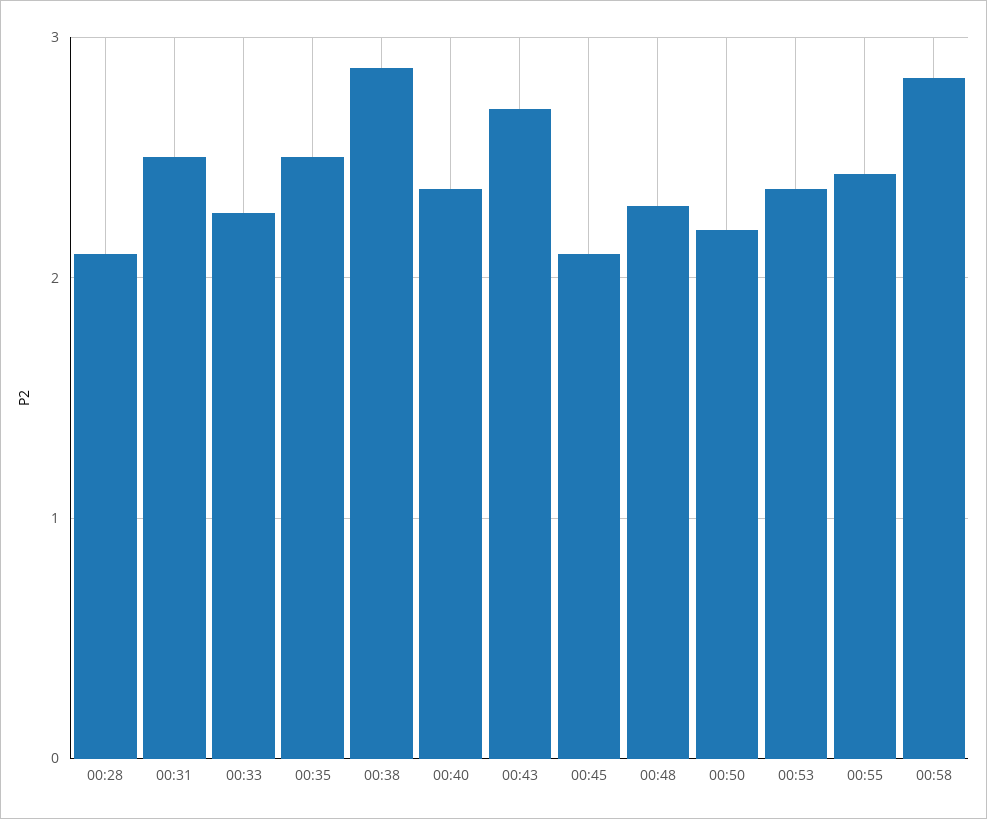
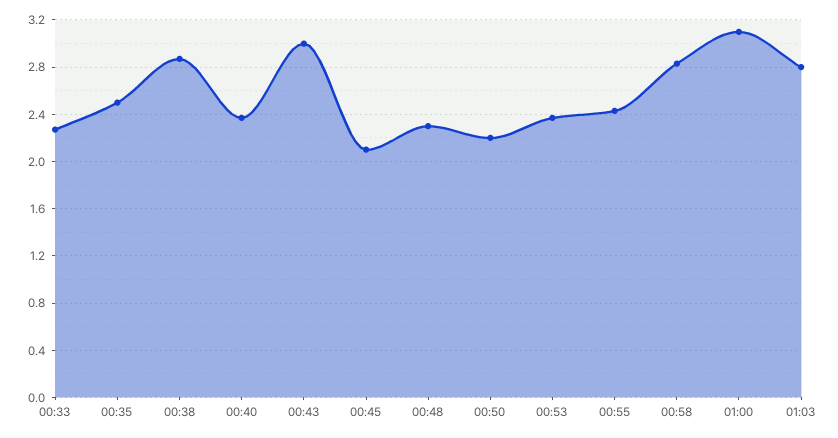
00:28: 2.1 -> none
00:31: 2.5 -> none
00:43: 2.7 -> 3
01:00: none -> 3.1
01:03: none -> 2.8

